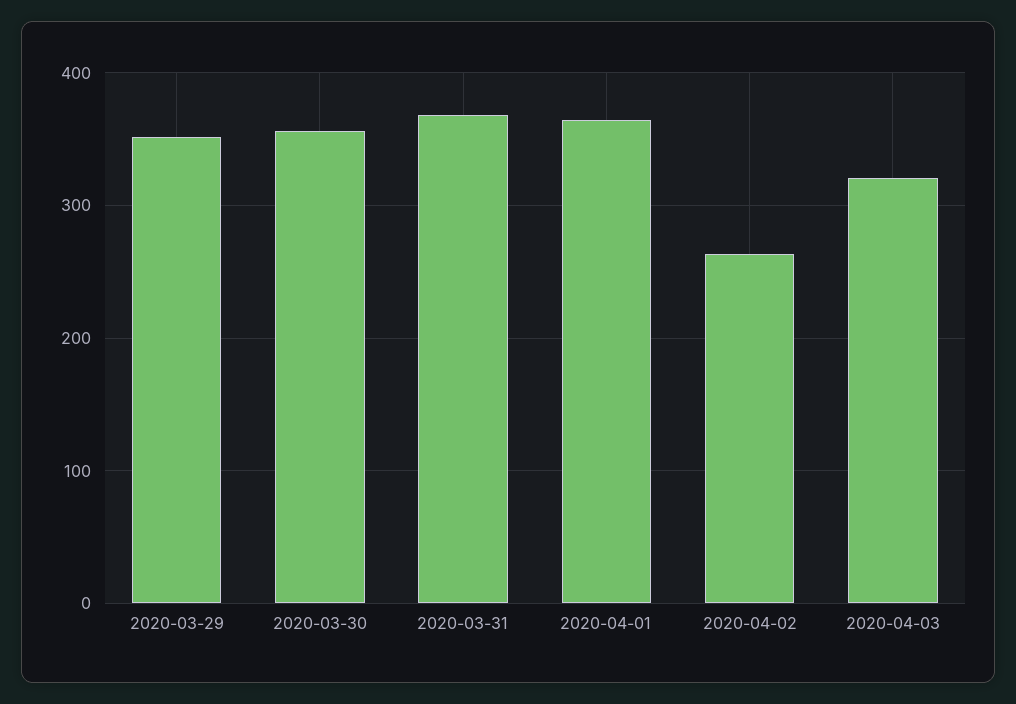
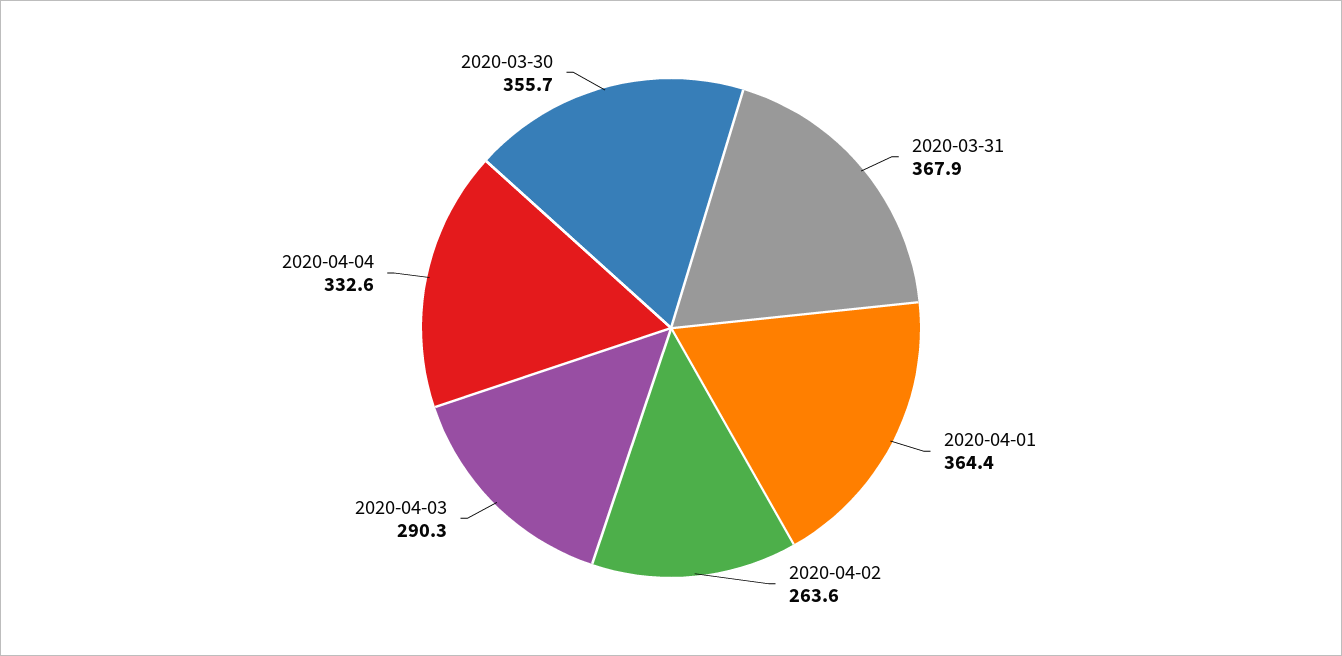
2020-03-29: 350 -> none
2020-04-03: 320 -> 290.3
2020-04-04: none -> 332.6

